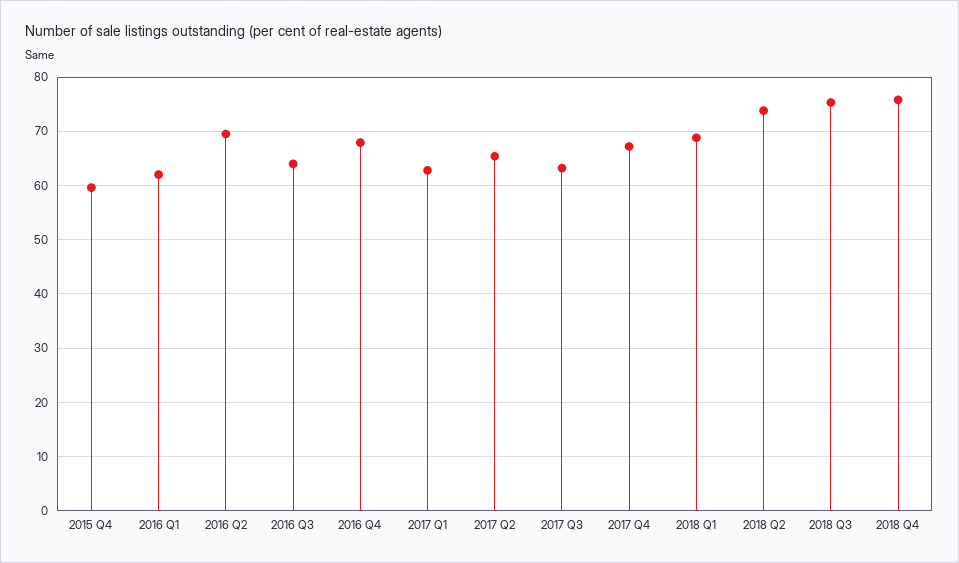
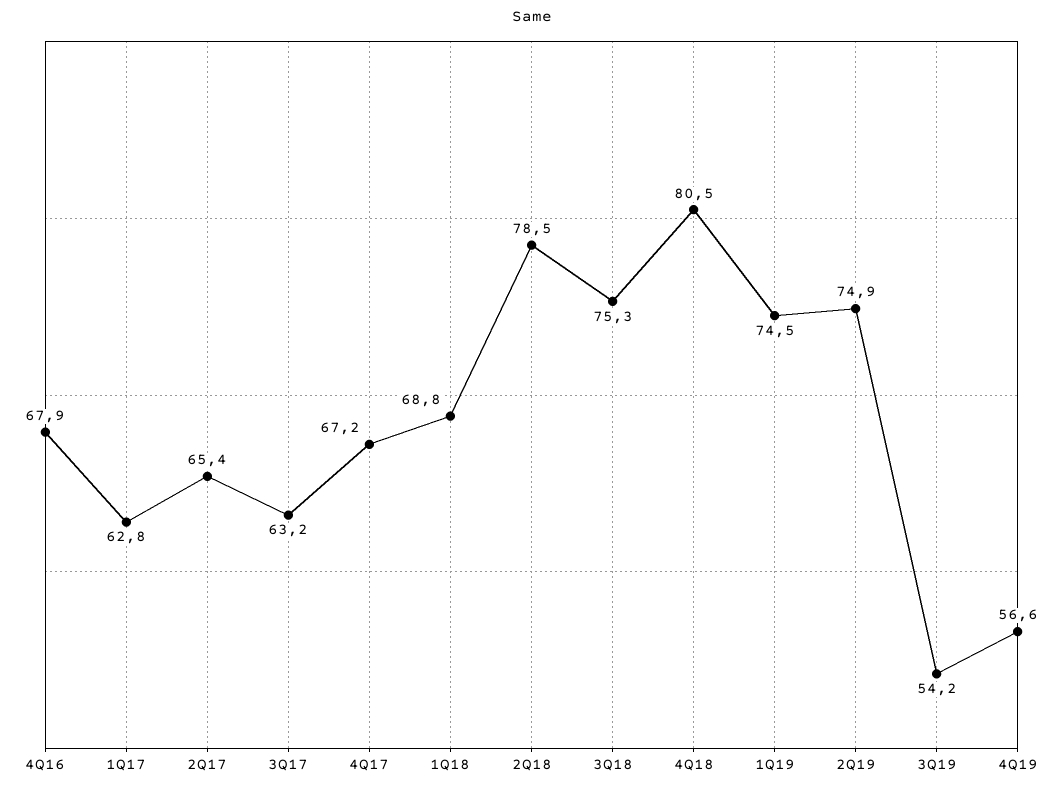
2015 Q4: 60 -> none
2016 Q1: 62 -> none
2016 Q2: 70 -> none
2016 Q3: 64 -> none
2018 Q2: 74 -> 78.5
2018 Q4: 76 -> 80.5
1Q19: none -> 74.5
2Q19: none -> 74.9
3Q19: none -> 54.2
4Q19: none -> 56.6

